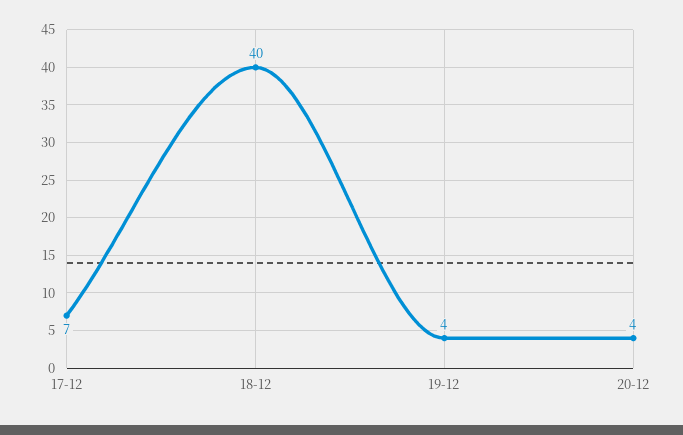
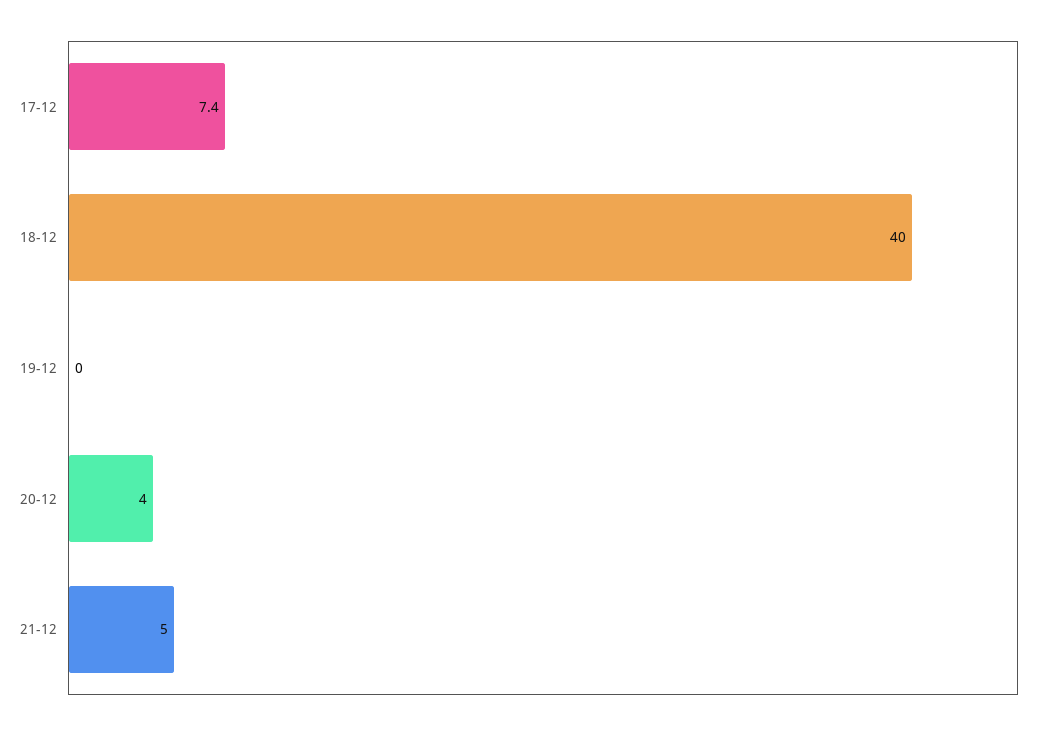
19-12: 4 -> 0
21-12: none -> 5

